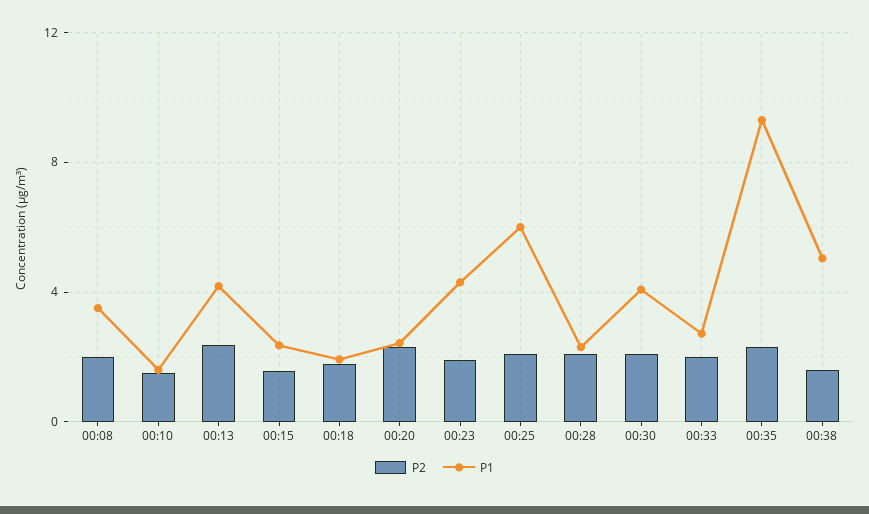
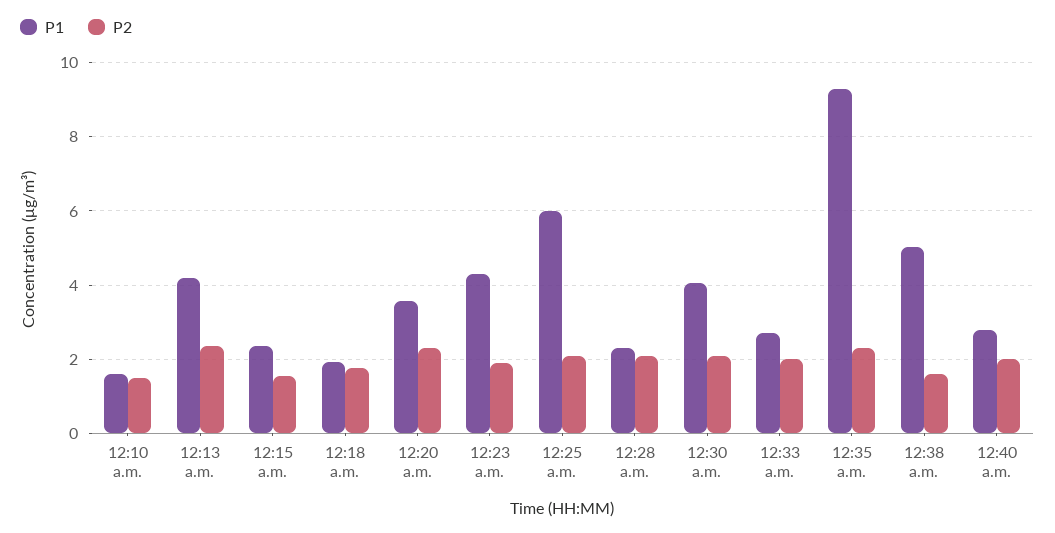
P2, 00:08: 2 -> none
P1, 00:08: 3.5 -> none
P1, 00:20: 2.5 -> 3.6
P1, 12:40 a.m.: none -> 2.8
P2, 12:40 a.m.: none -> 2

